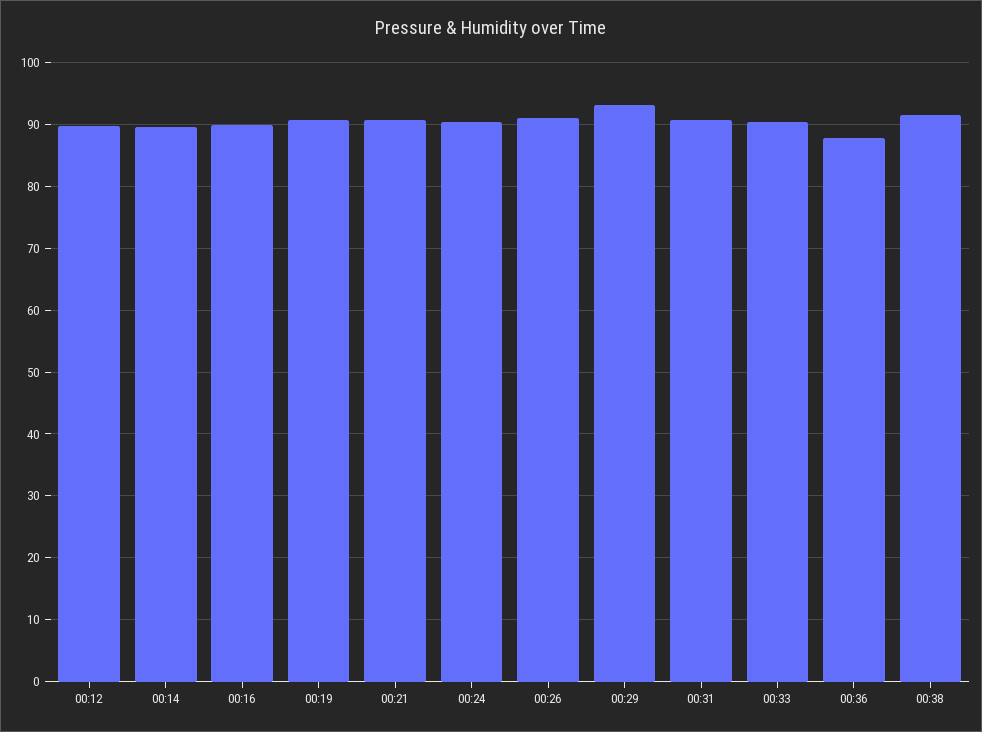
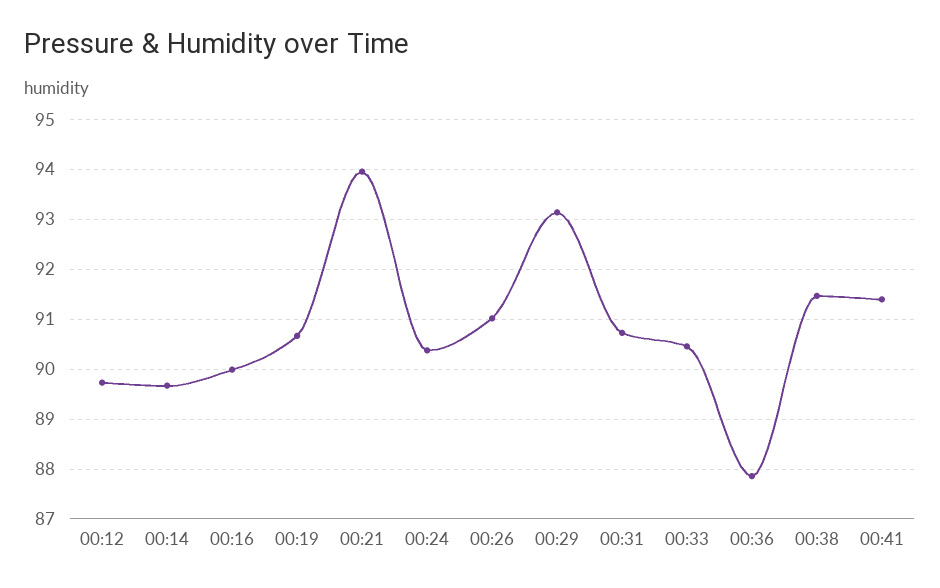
00:21: 91 -> 94
00:41: none -> 91.4

